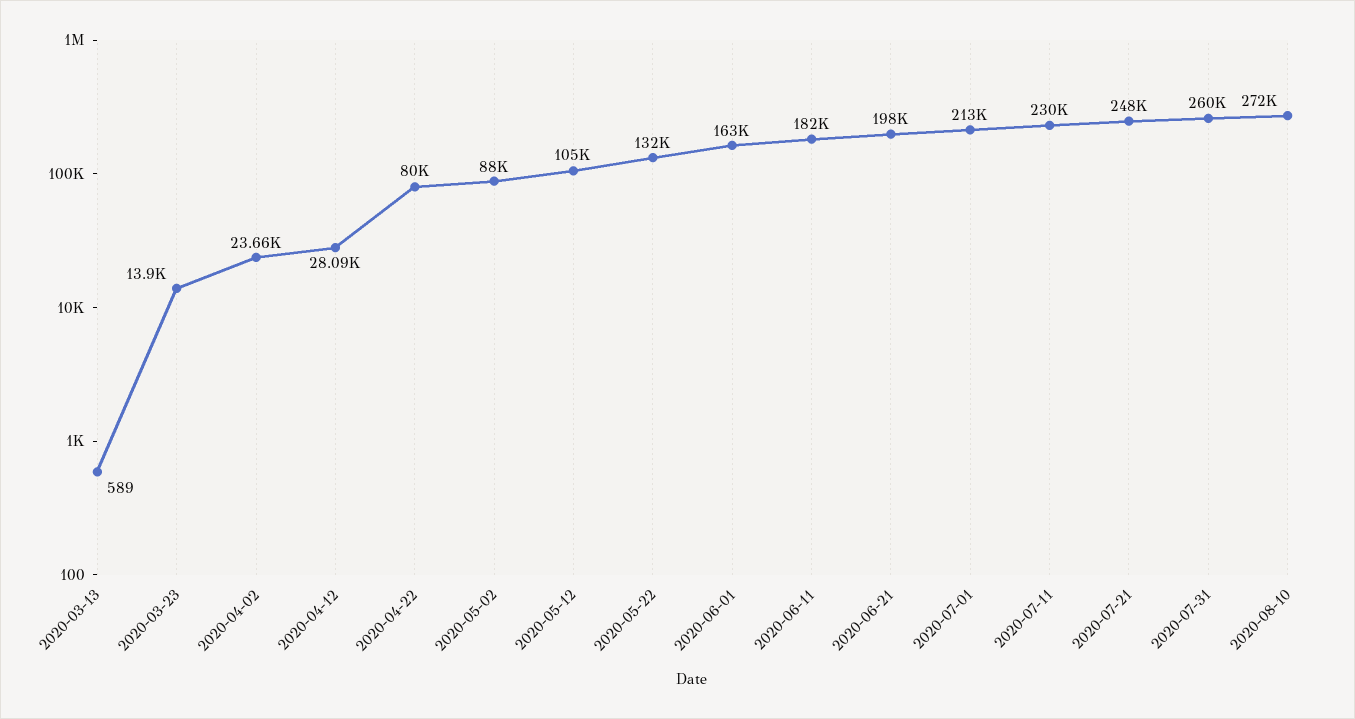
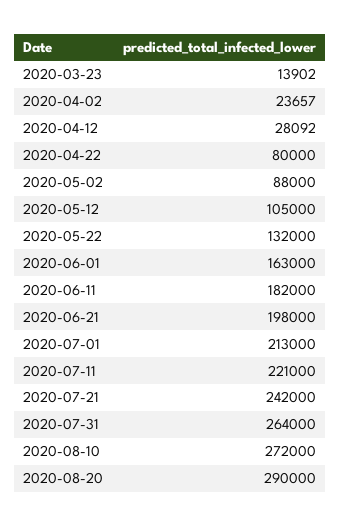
2020-03-13: 589 -> none
2020-07-11: 230000 -> 221000
2020-07-21: 248000 -> 242000
2020-07-31: 260000 -> 264000
2020-08-20: none -> 290000

